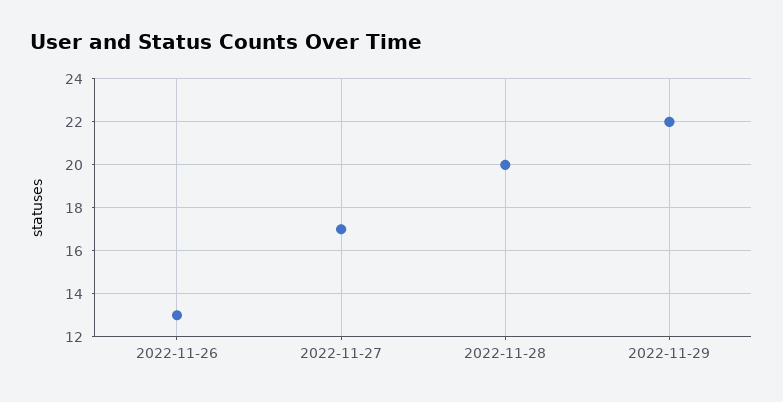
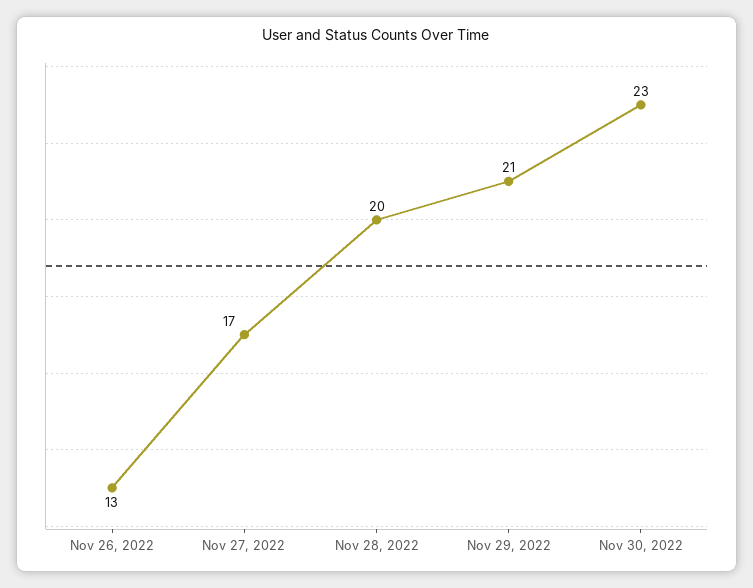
2022-11-29: 22 -> 21
Nov 30, 2022: none -> 23

